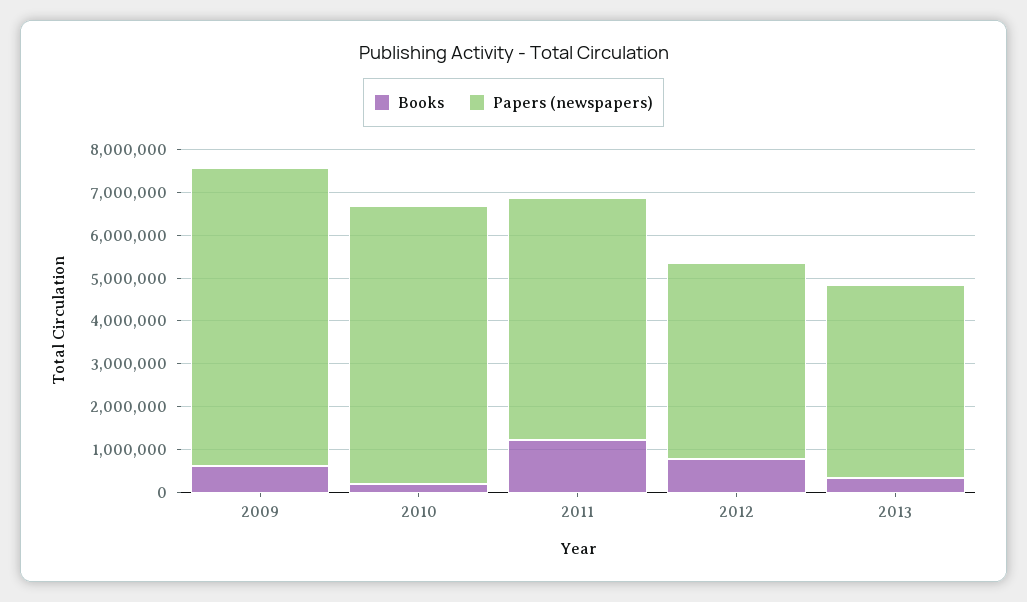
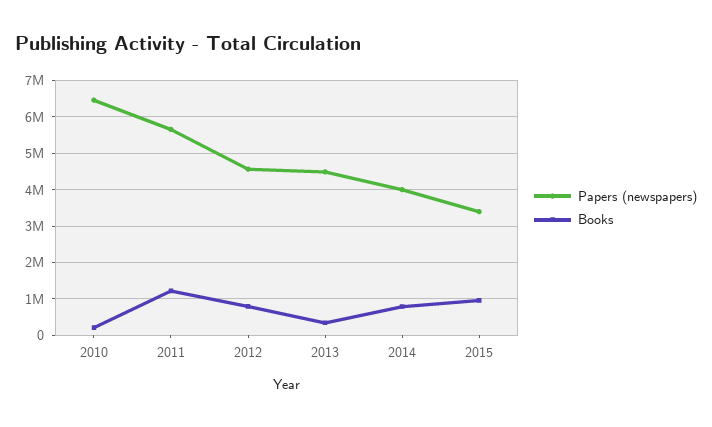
Books, 2009: 600000 -> none
Papers (newspapers), 2009: 7000000 -> none
Papers (newspapers), 2014: none -> 4000000
Books, 2014: none -> 800000
Papers (newspapers), 2015: none -> 3400000
Books, 2015: none -> 1000000

